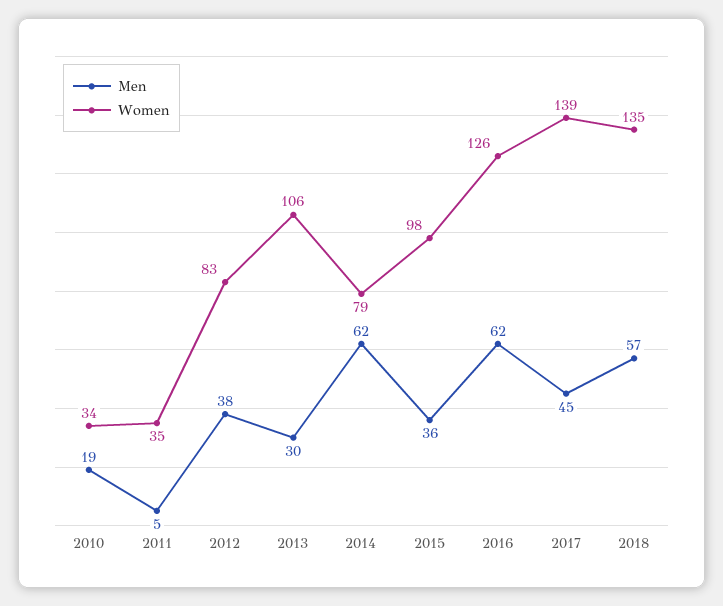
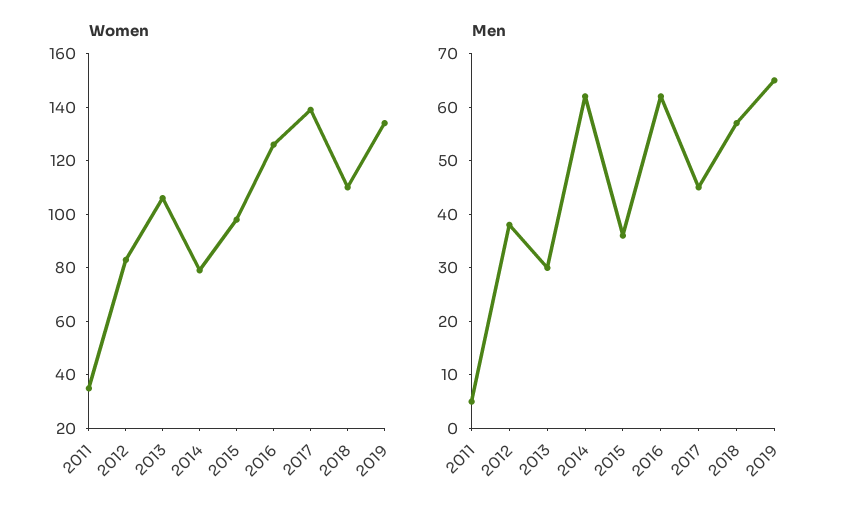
Men, 2010: 19 -> none
Women, 2010: 34 -> none
Women, 2018: 135 -> 110
Women, 2019: none -> 135
Men, 2019: none -> 65

